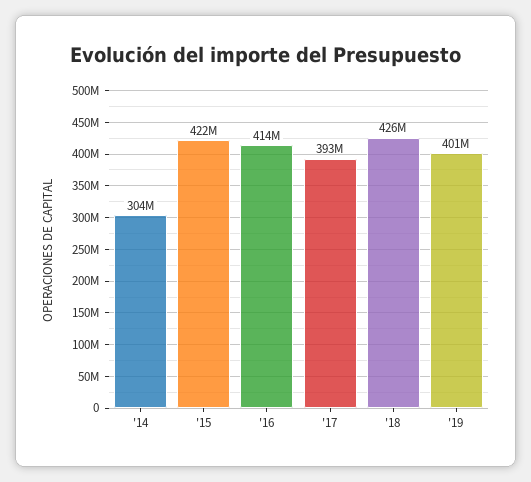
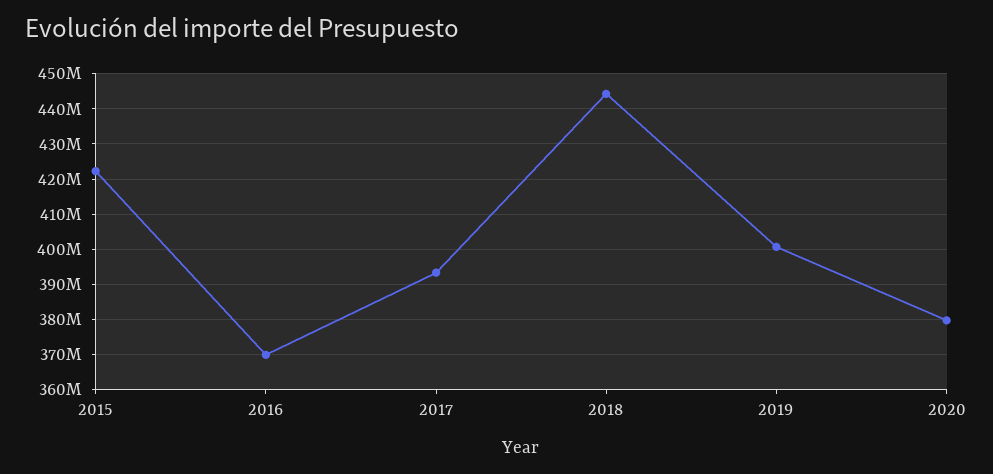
'14: 304000000 -> none
'16: 414000000 -> 370000000
'18: 426000000 -> 444000000
2020: none -> 380000000

